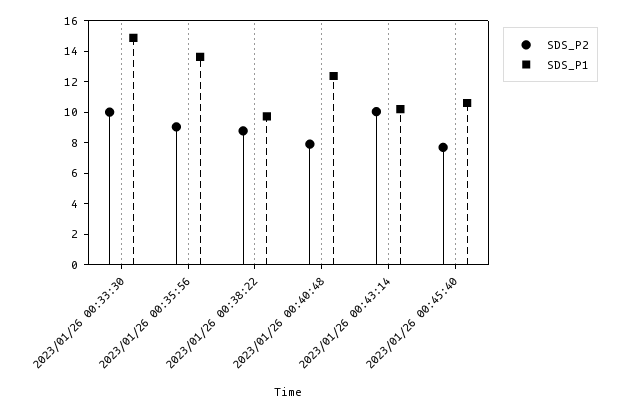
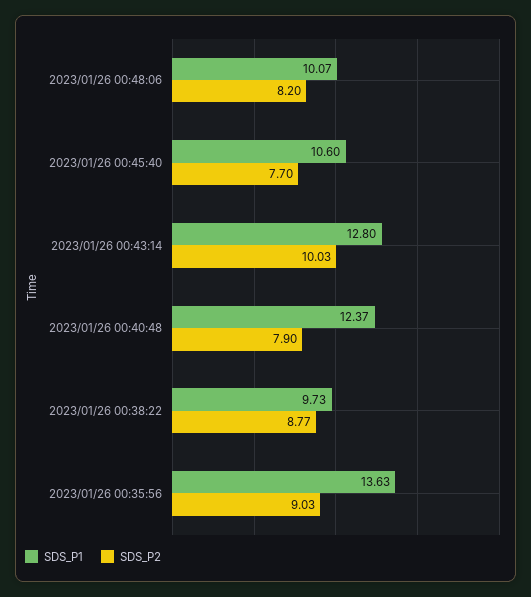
SDS_P2, 2023/01/26 00:33:30: 10 -> none
SDS_P1, 2023/01/26 00:33:30: 15 -> none
SDS_P1, 2023/01/26 00:43:14: 10 -> 12.8
SDS_P1, 2023/01/26 00:48:06: none -> 10.07
SDS_P2, 2023/01/26 00:48:06: none -> 8.2

